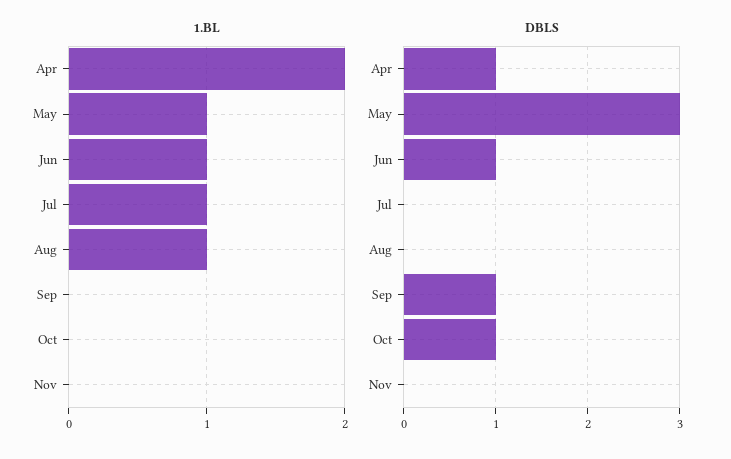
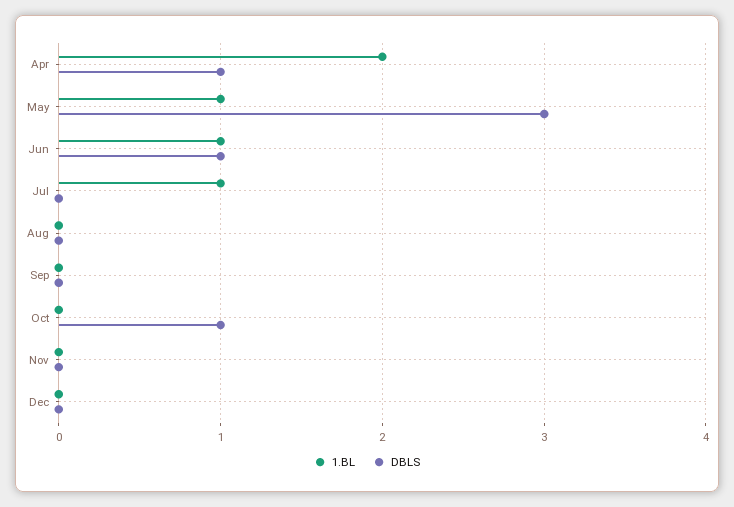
1.BL, Aug: 1 -> 0
DBLS, Sep: 1 -> 0
1.BL, Dec: none -> 0
DBLS, Dec: none -> 0

